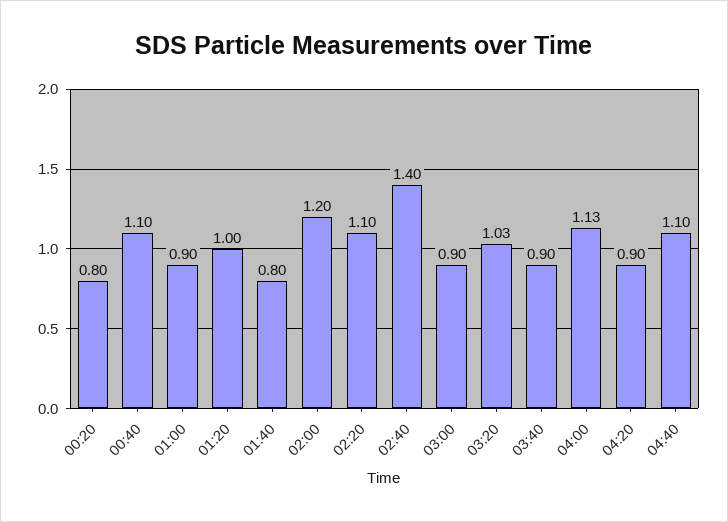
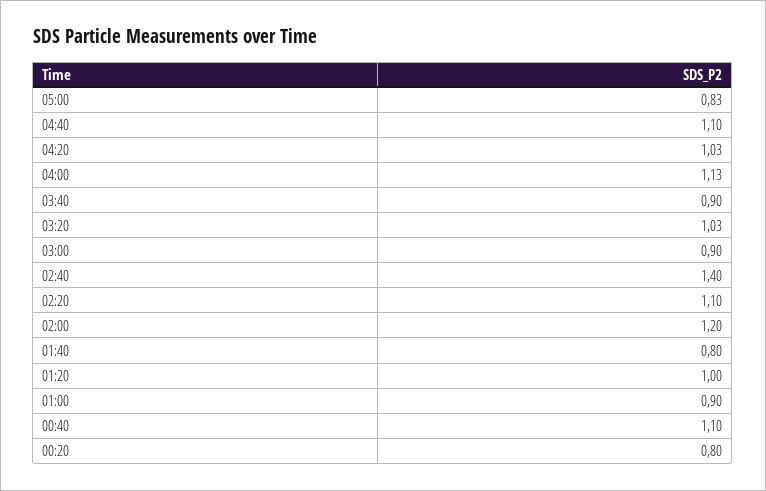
04:20: 0.9 -> 1.03
05:00: none -> 0.83

